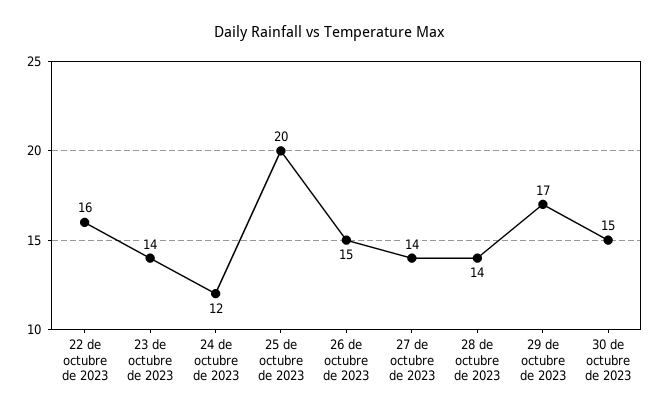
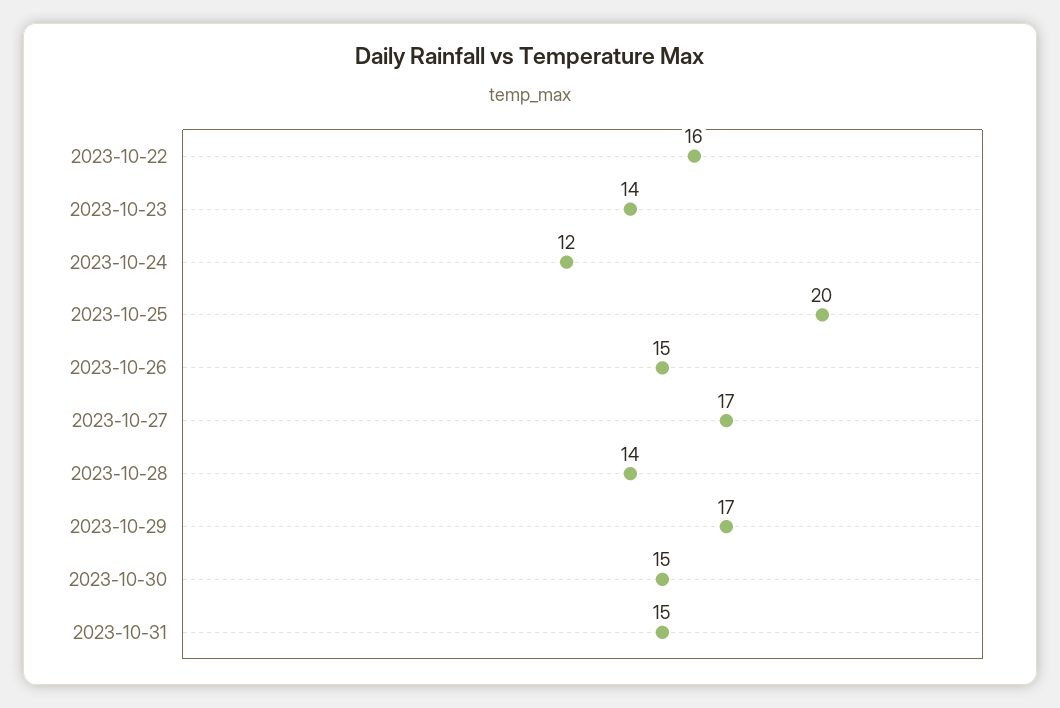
27 de octubre de 2023: 14 -> 17
2023-10-31: none -> 15

